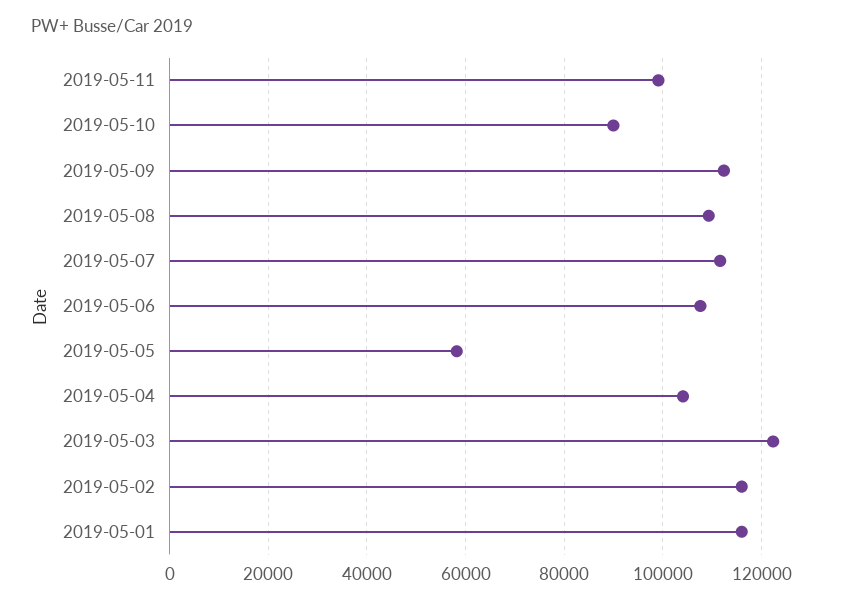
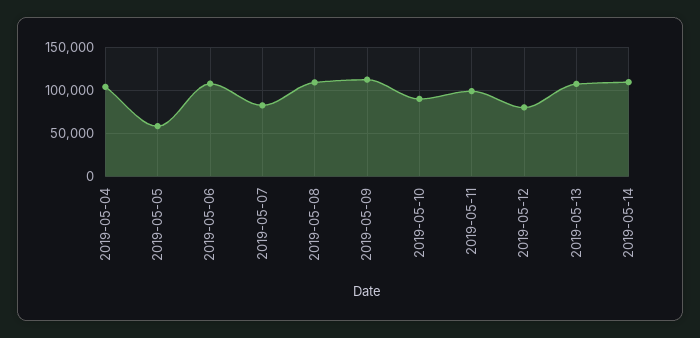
2019-05-07: 112000 -> 80000
2019-05-03: 122000 -> none
2019-05-02: 116000 -> none
2019-05-01: 116000 -> none
2019-05-12: none -> 80000
2019-05-13: none -> 110000
2019-05-14: none -> 110000

